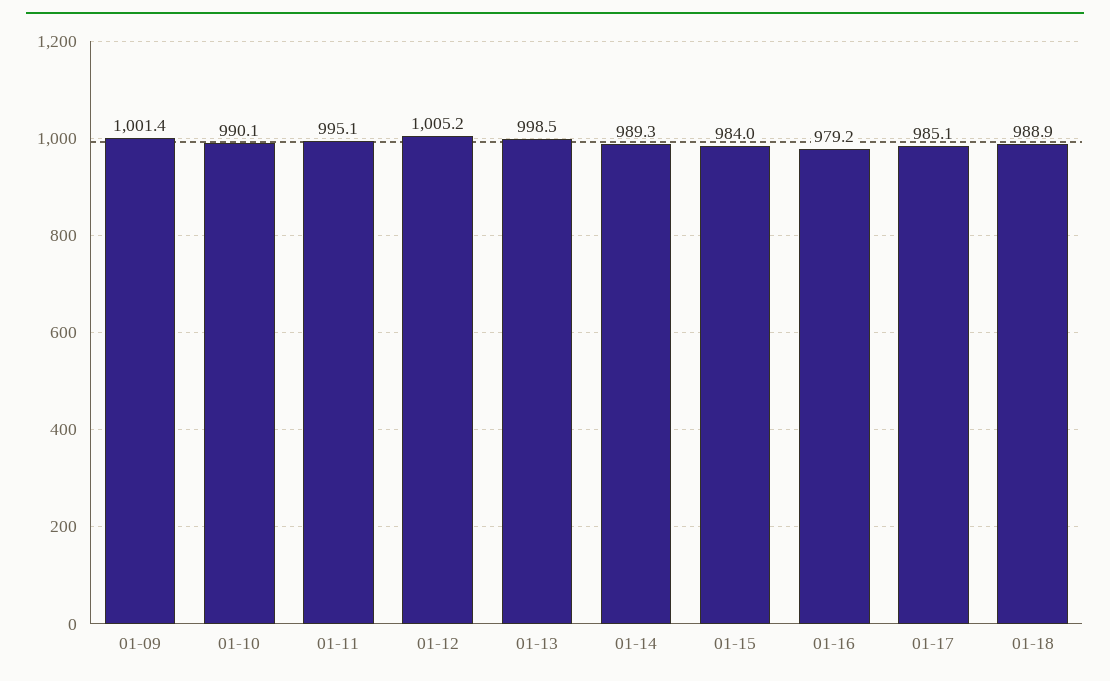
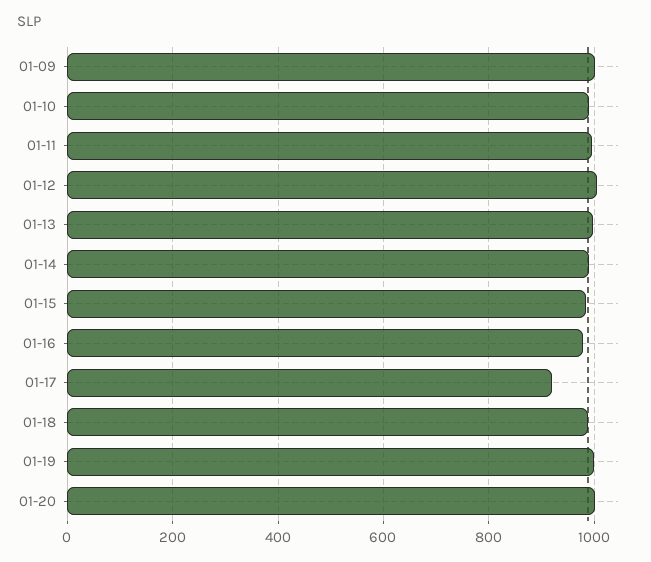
01-17: 985.1 -> 920
01-19: none -> 1000
01-20: none -> 1000

